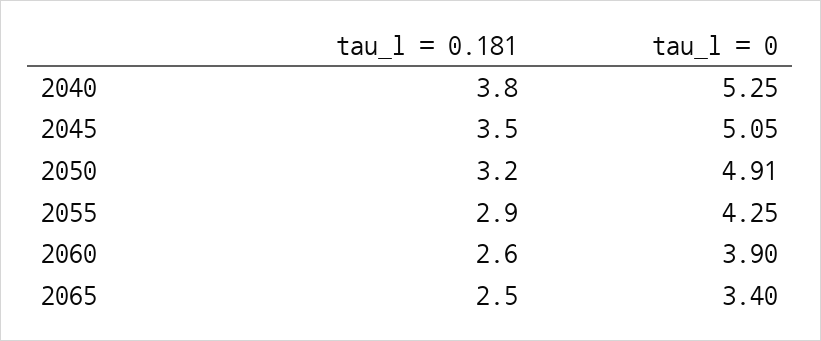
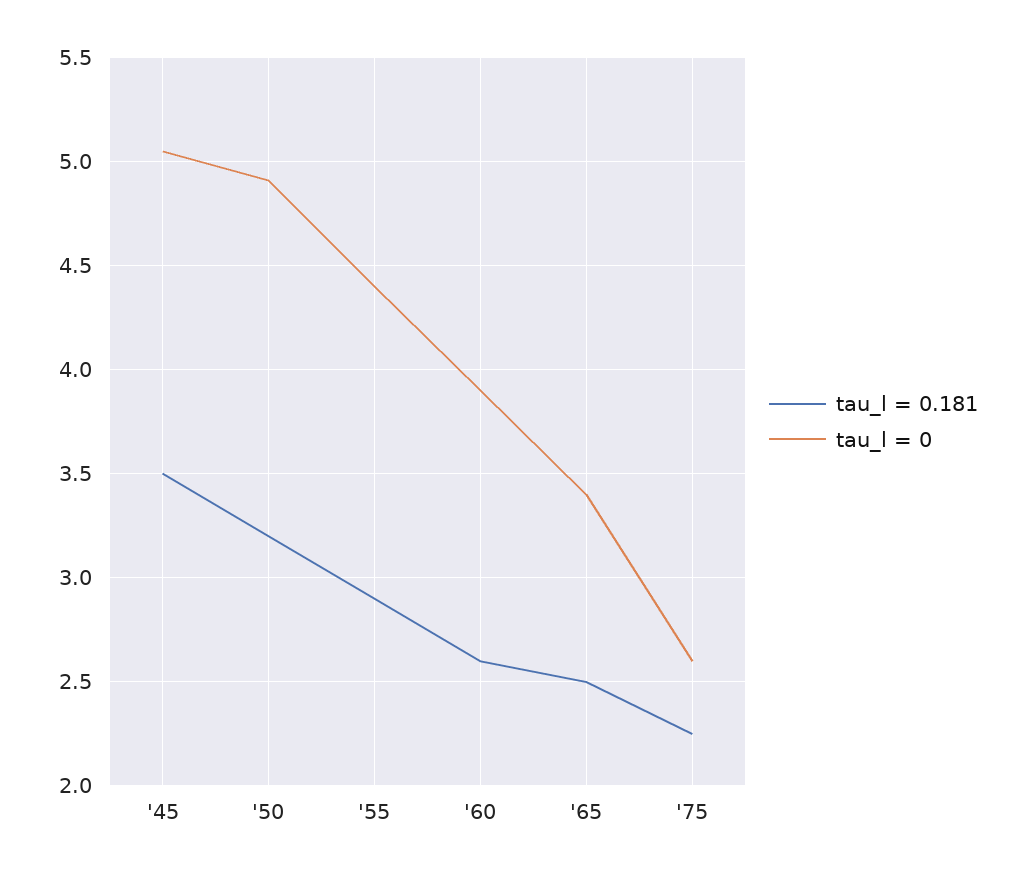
tau_l = 0.181, 2040: 3.8 -> none
tau_l = 0, 2040: 5.25 -> none
tau_l = 0, 2055: 4.25 -> 4.4
tau_l = 0.181, '75: none -> 2.25
tau_l = 0, '75: none -> 2.6

